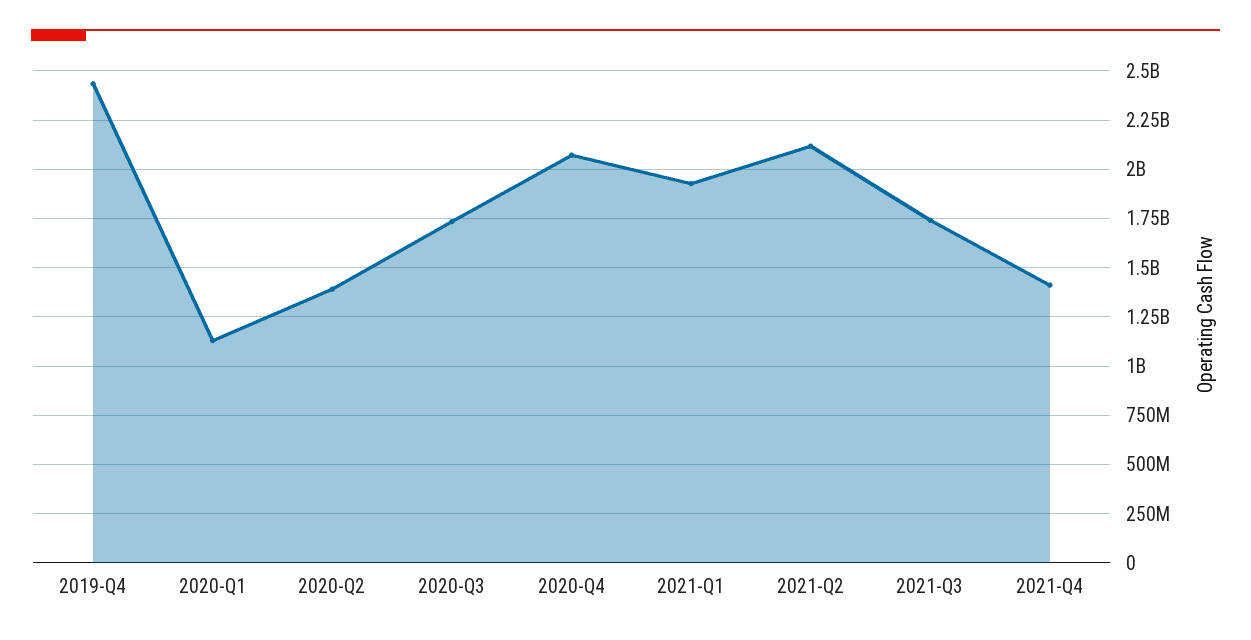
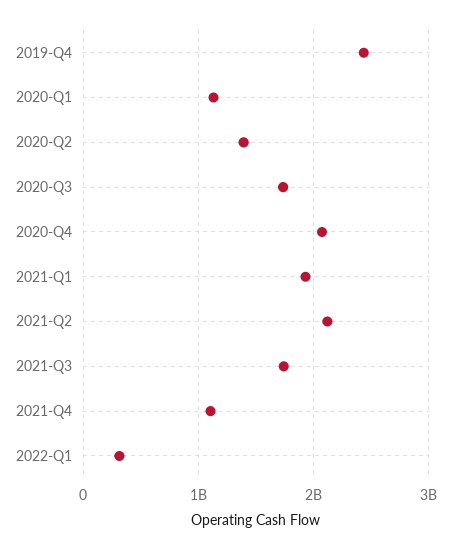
2021-Q4: 1400000000 -> 1100000000
2022-Q1: none -> 300000000

